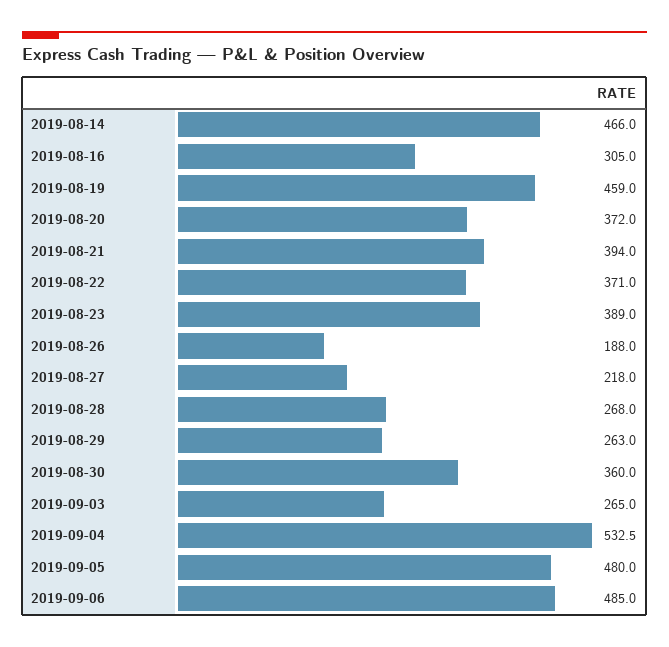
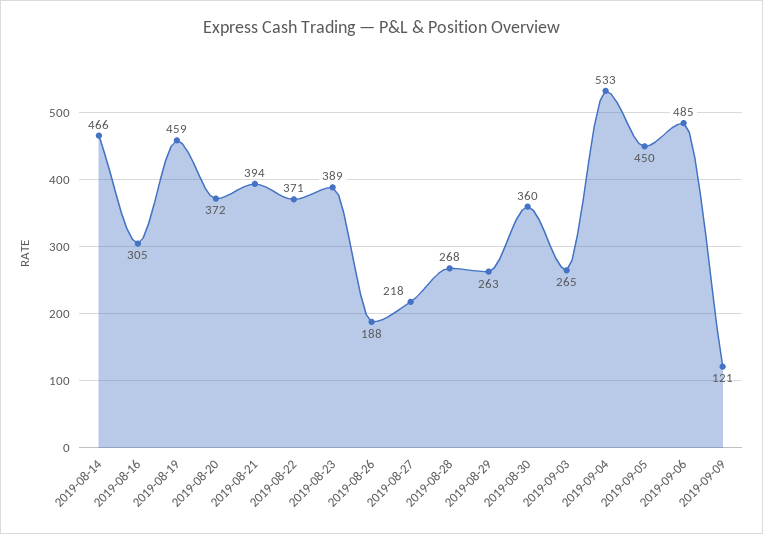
2019-09-05: 480 -> 450
2019-09-09: none -> 121

